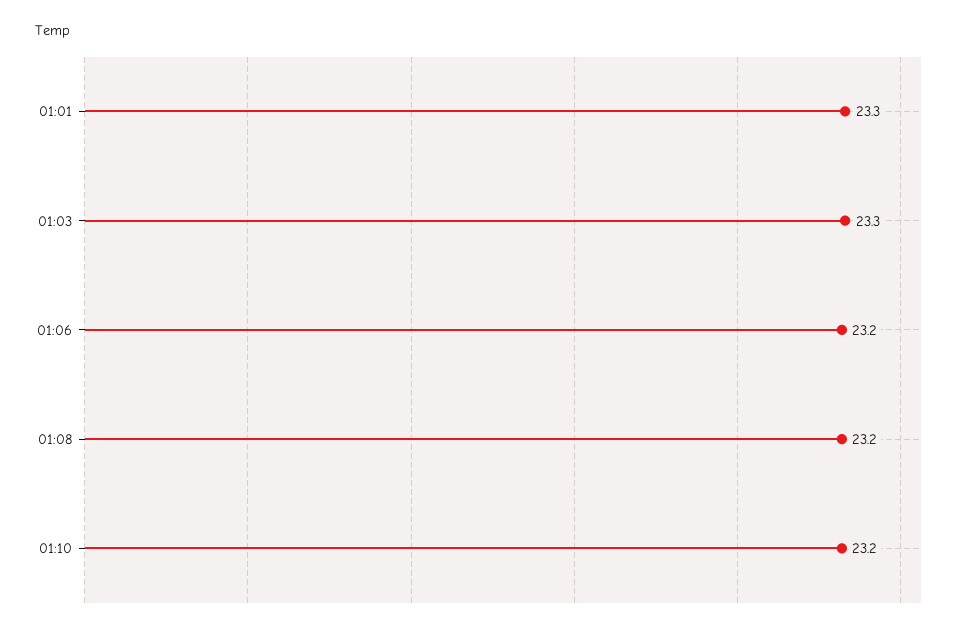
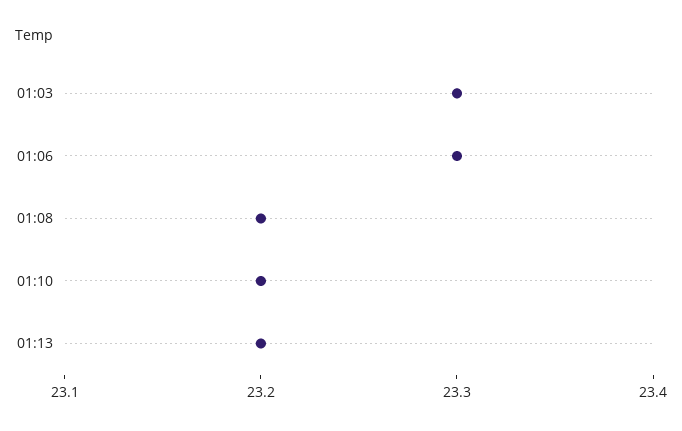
01:01: 23.3 -> none
01:06: 23.2 -> 23.3
01:13: none -> 23.2

